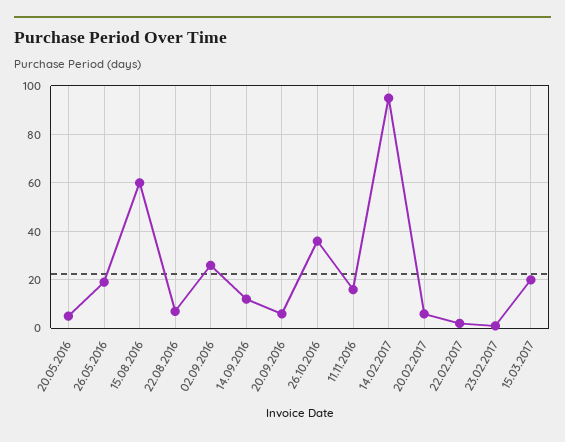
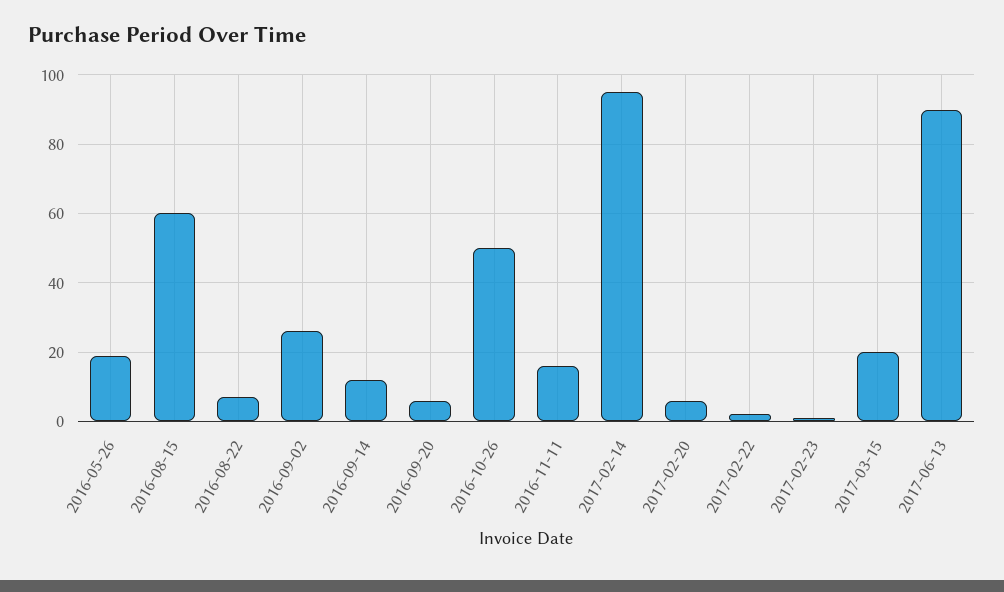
20.05.2016: 5 -> none
26.10.2016: 35 -> 50
2017-06-13: none -> 90

